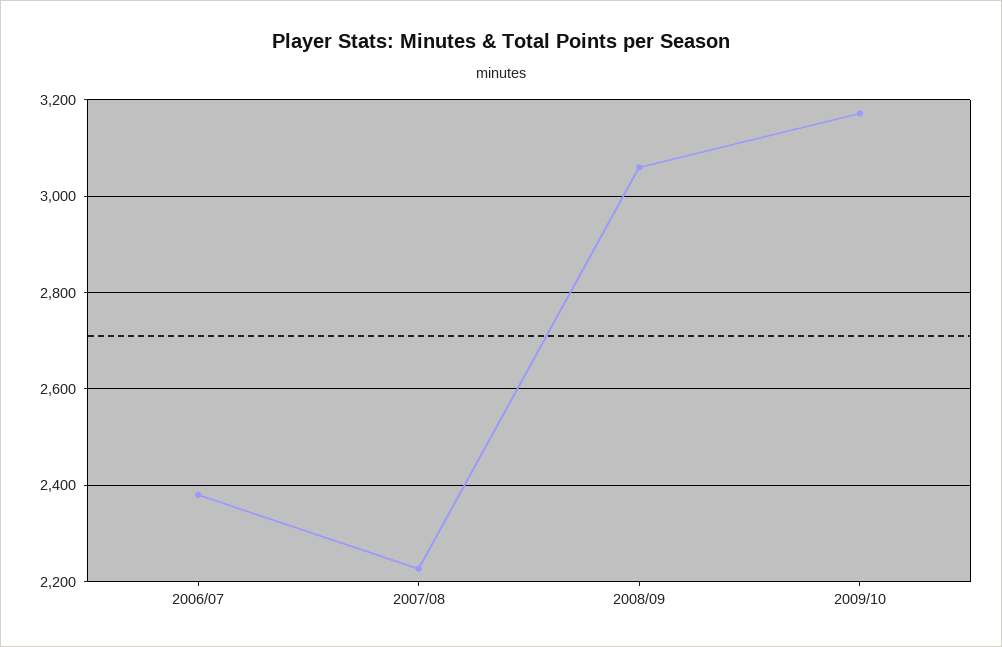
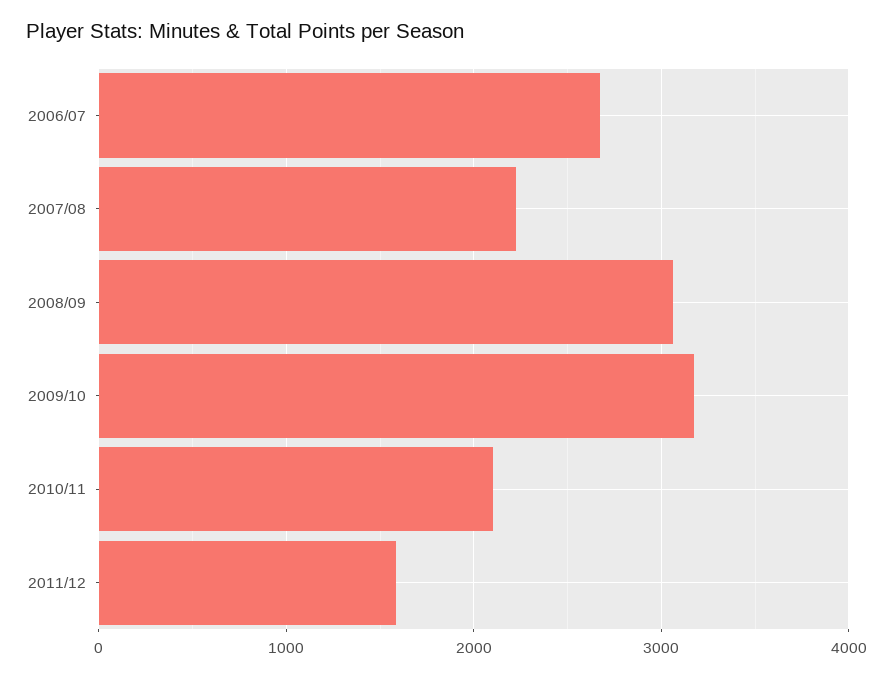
2006/07: 2380 -> 2700
2010/11: none -> 2100
2011/12: none -> 1600

